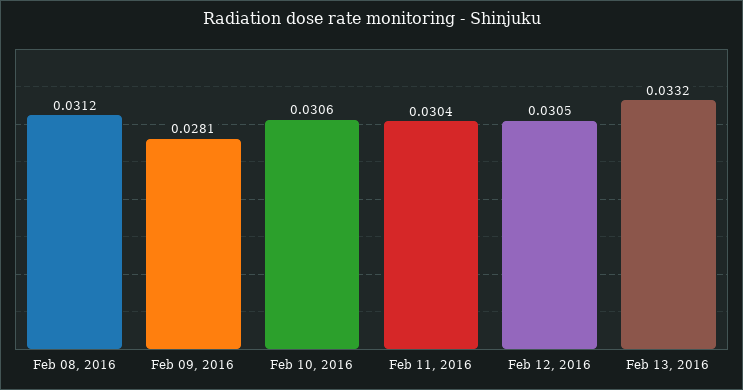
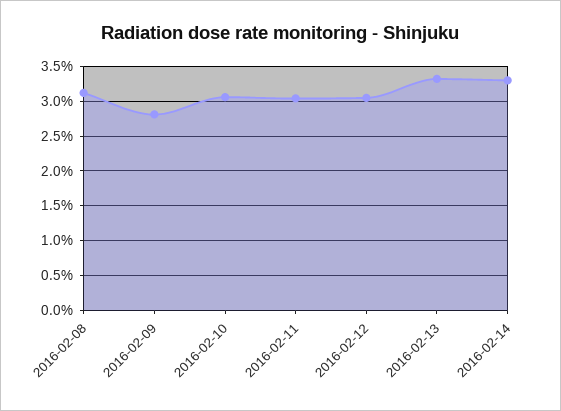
2016-02-14: none -> 0.033

